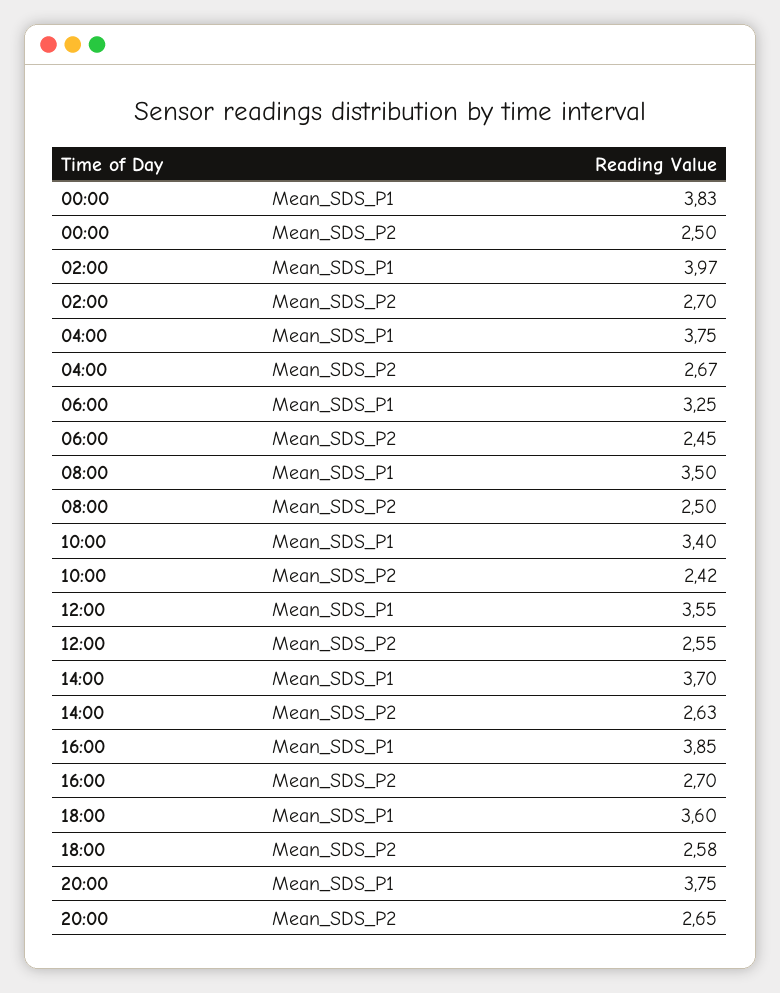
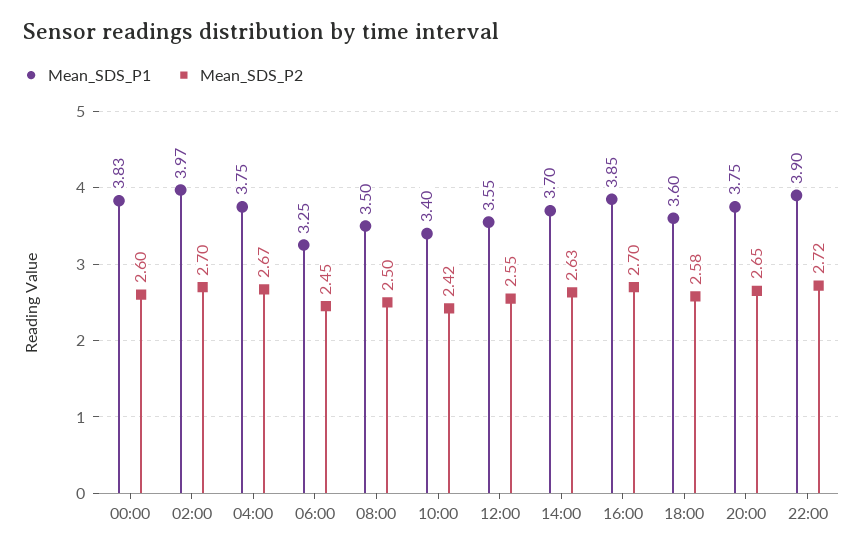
Mean_SDS_P2, 00:00: 2.5 -> 2.6
Mean_SDS_P1, 22:00: none -> 3.9
Mean_SDS_P2, 22:00: none -> 2.72

